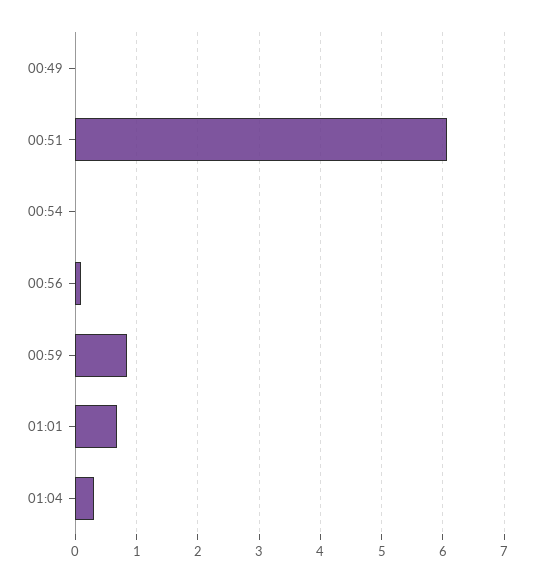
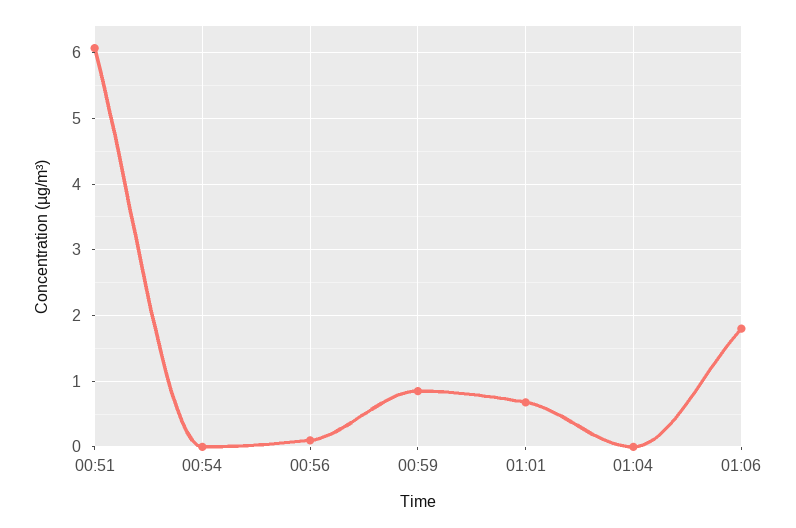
00:49: 0 -> none
01:04: 0.3 -> 0
01:06: none -> 1.8

